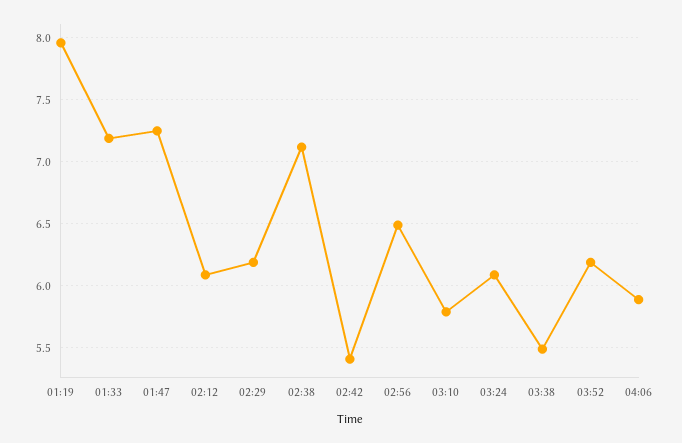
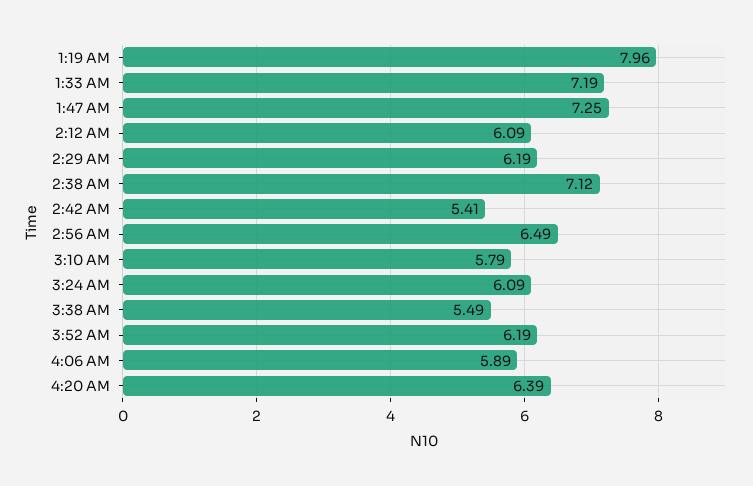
4:20 AM: none -> 6.39

